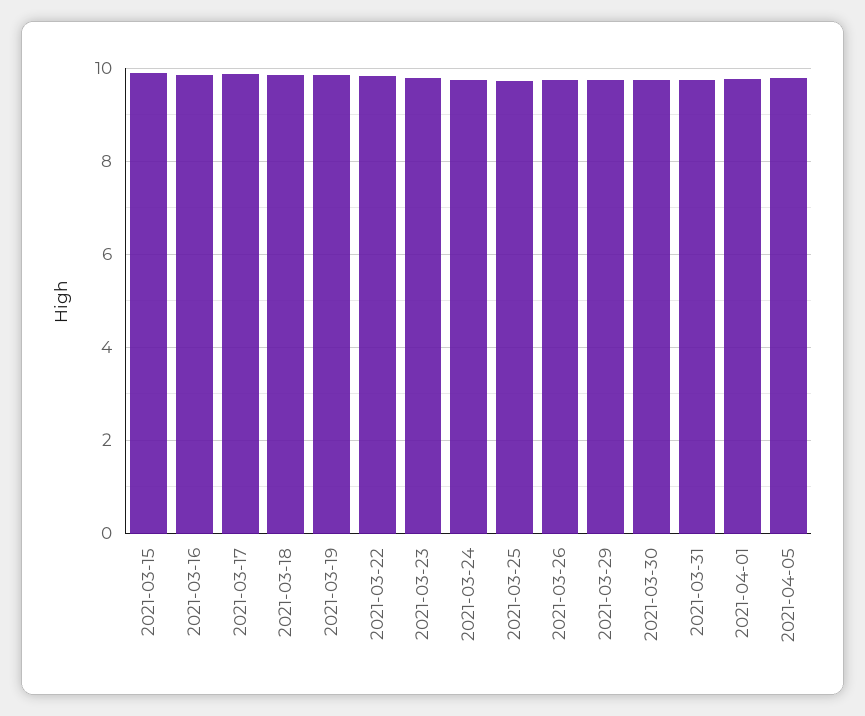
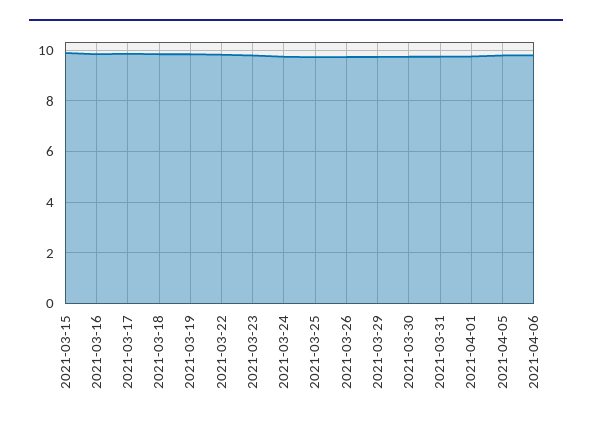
2021-04-06: none -> 9.75

